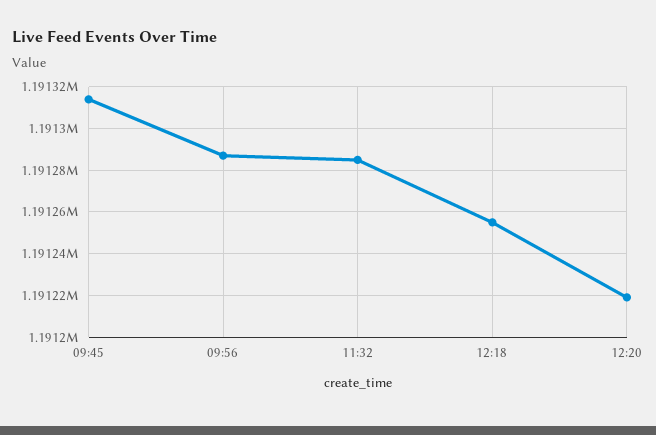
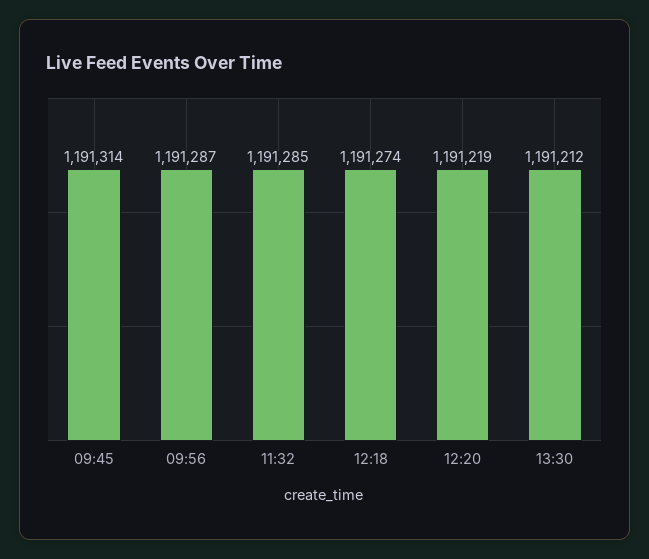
12:18: 1191255 -> 1191274
13:30: none -> 1191212

